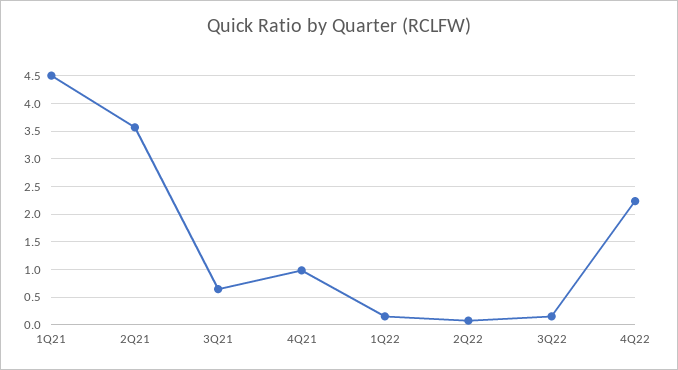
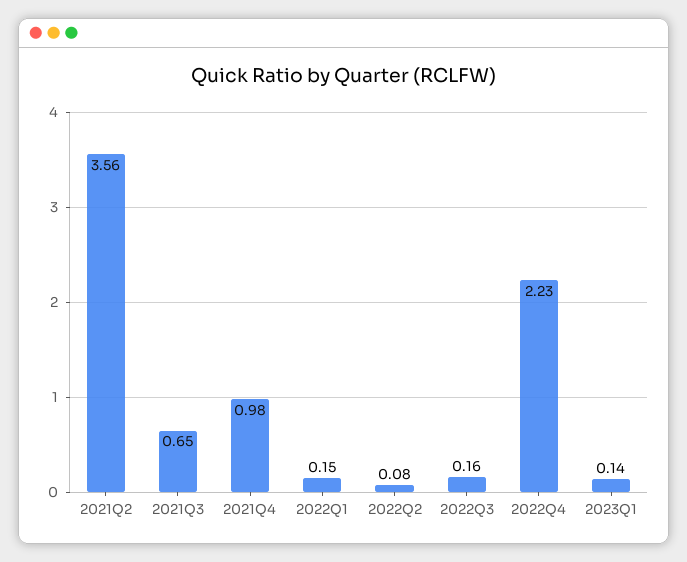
1Q21: 4.5 -> none
2023Q1: none -> 0.14

